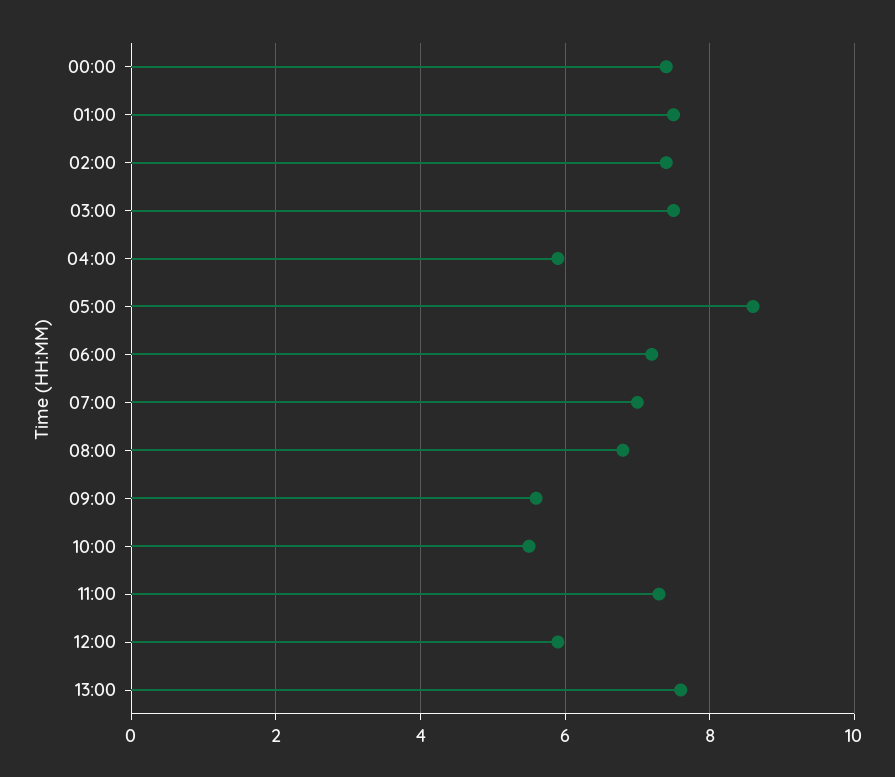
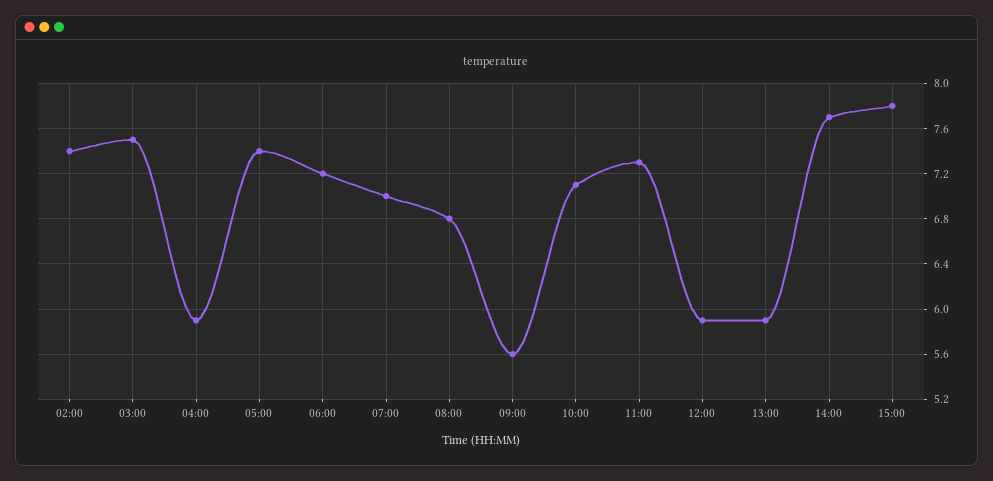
00:00: 7.5 -> none
01:00: 7.5 -> none
05:00: 8.5 -> 7.4
10:00: 5.5 -> 7.1
13:00: 7.5 -> 5.9
14:00: none -> 7.7
15:00: none -> 7.8

